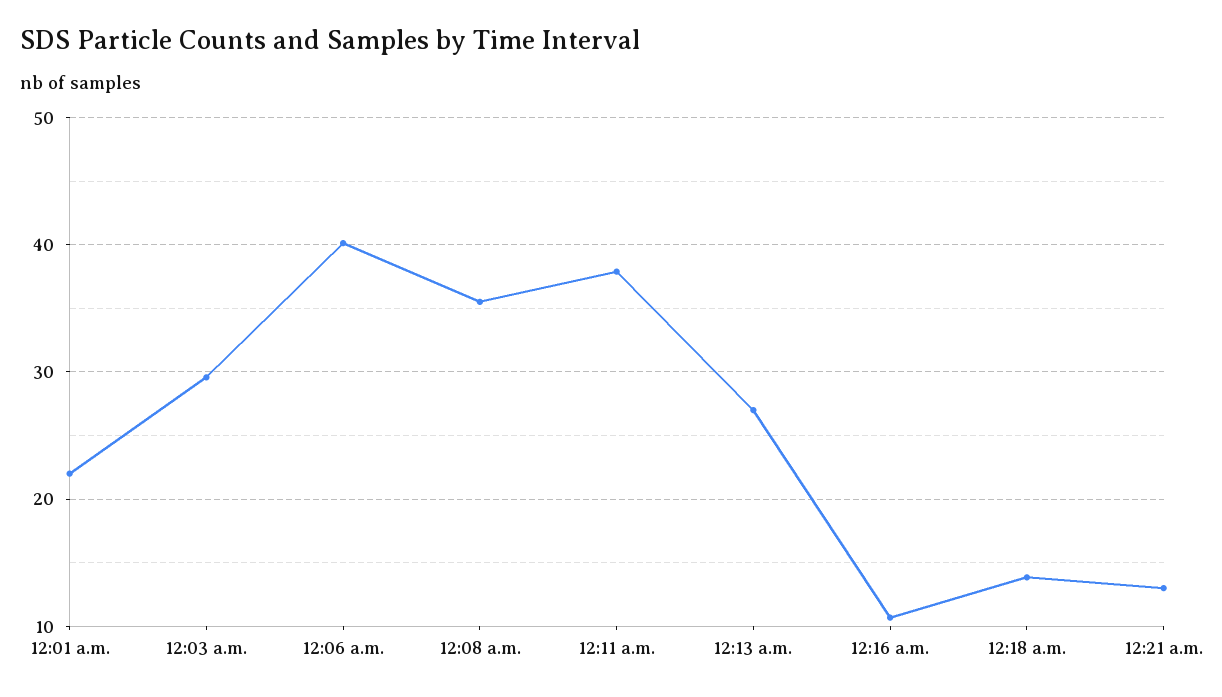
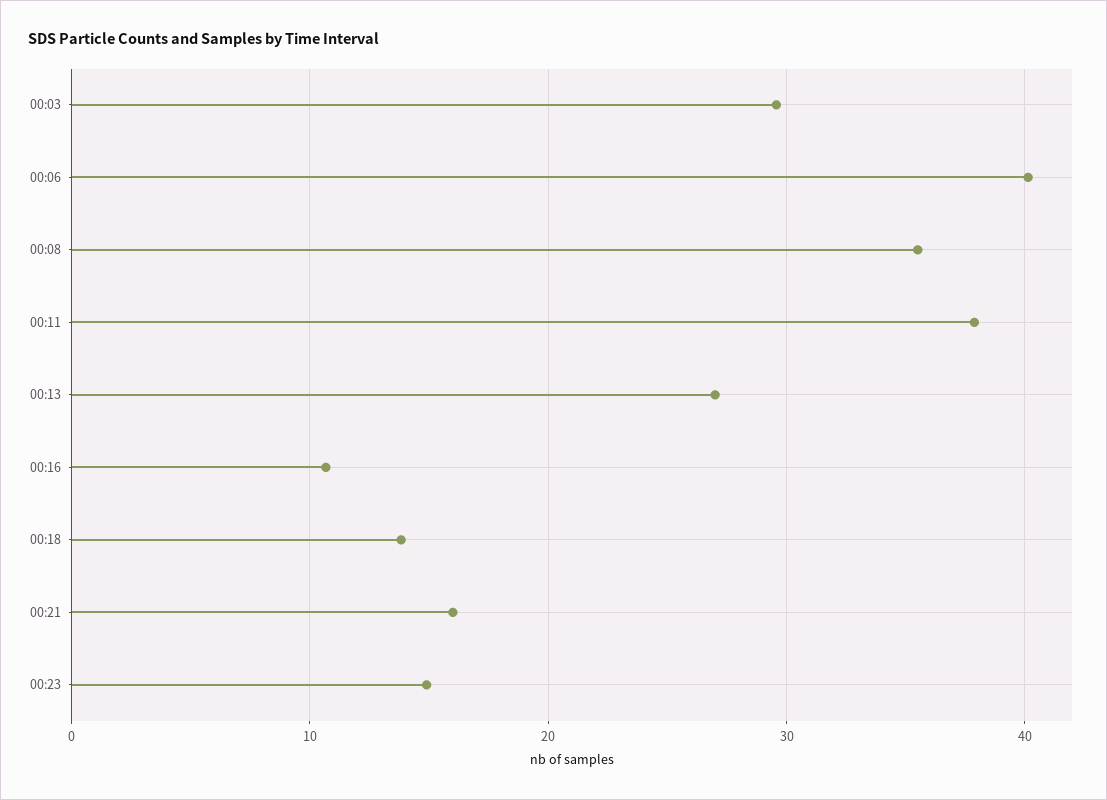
12:01 a.m.: 22 -> none
12:21 a.m.: 13 -> 16
00:23: none -> 15

